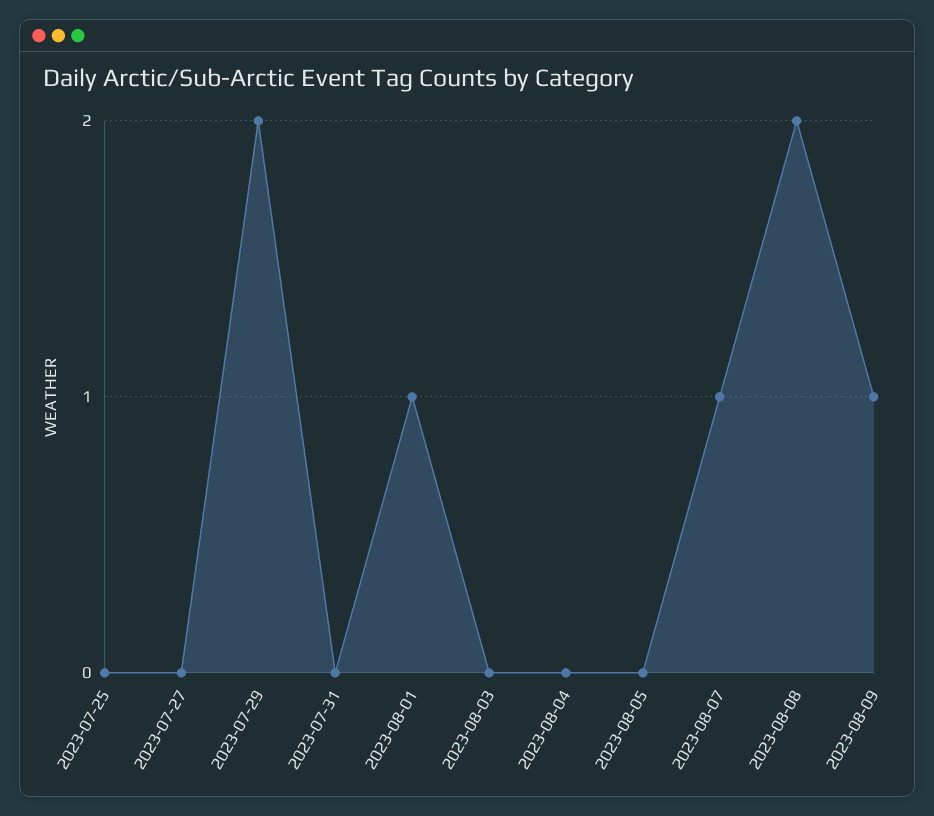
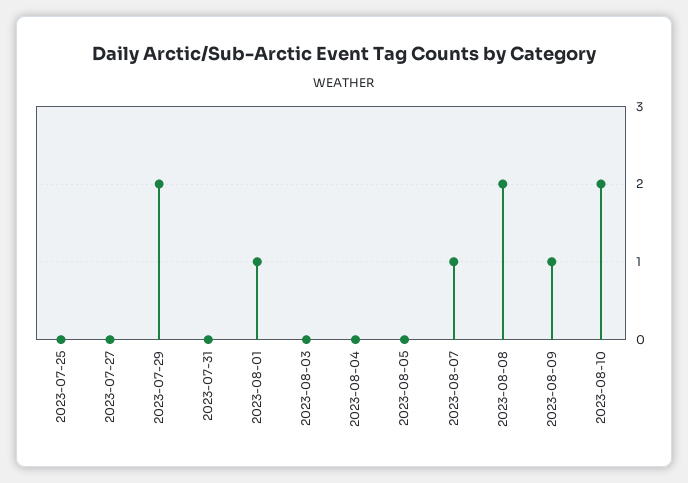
2023-08-10: none -> 2

